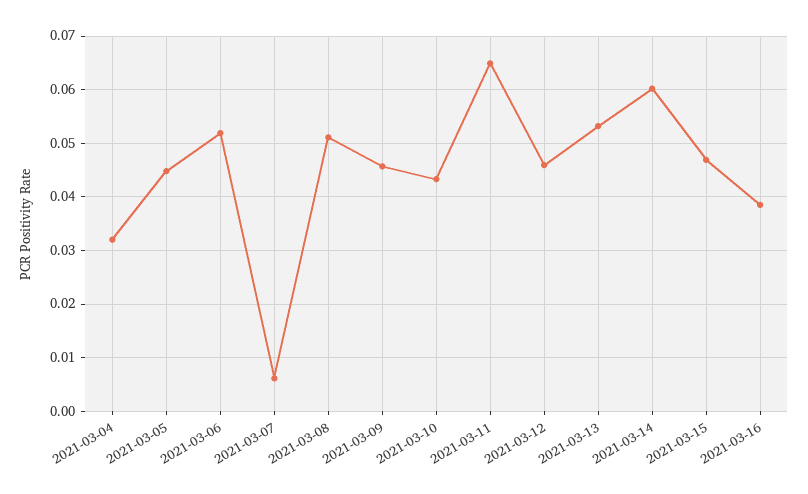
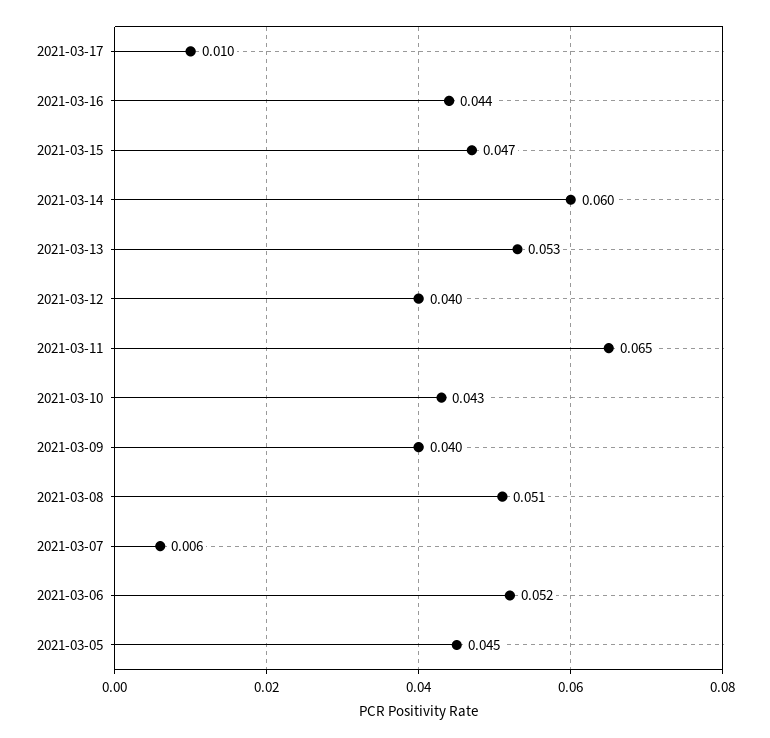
2021-03-04: 0.032 -> none
2021-03-09: 0.046 -> 0.04
2021-03-12: 0.046 -> 0.04
2021-03-16: 0.038 -> 0.044
2021-03-17: none -> 0.01

